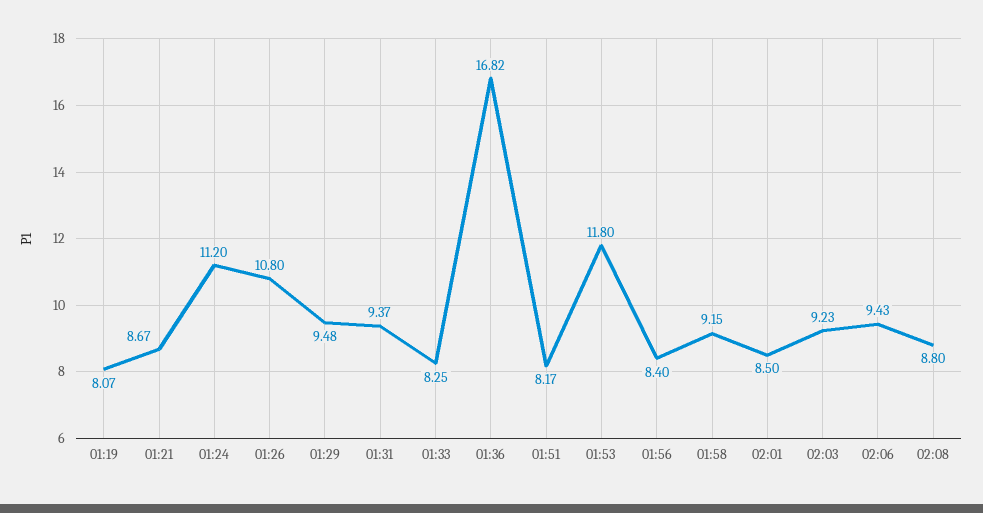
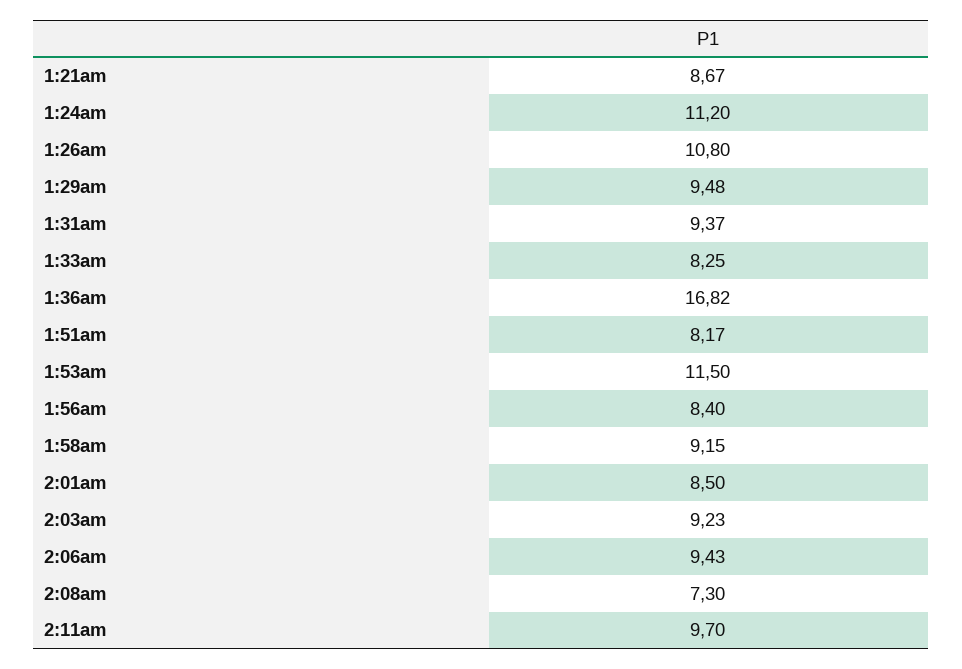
01:19: 8.07 -> none
01:53: 11.8 -> 11.5
02:08: 8.8 -> 7.3
2:11am: none -> 9.7

